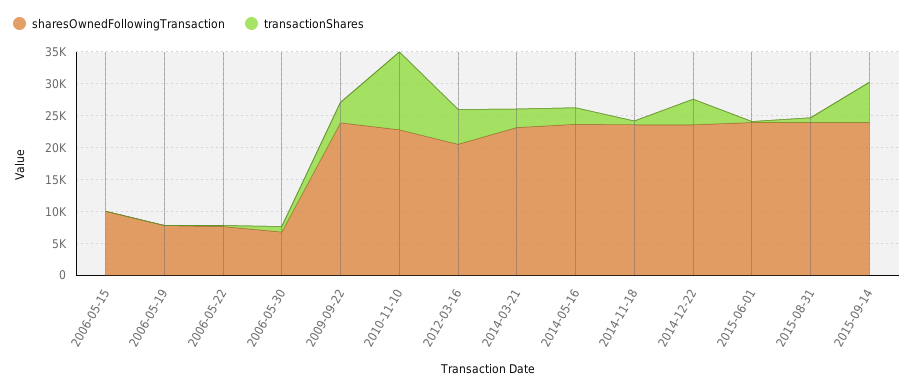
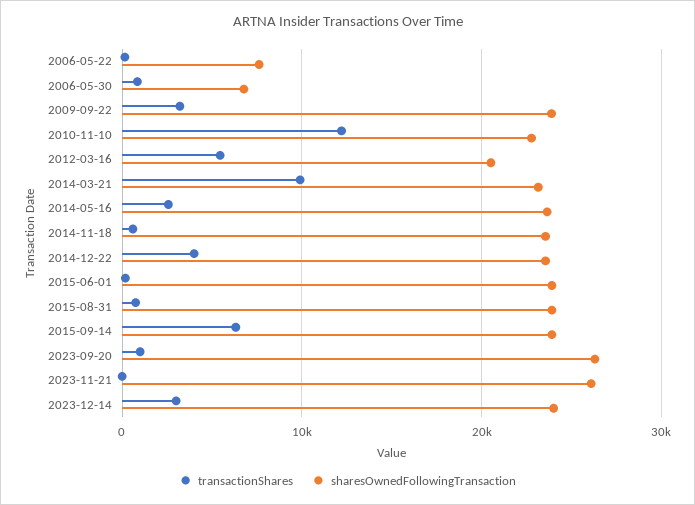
sharesOwnedFollowingTransaction, 2006-05-15: 10000 -> none
transactionShares, 2006-05-15: 0 -> none
sharesOwnedFollowingTransaction, 2006-05-19: 7500 -> none
transactionShares, 2006-05-19: 0 -> none
transactionShares, 2014-03-21: 2500 -> 10000
transactionShares, 2023-09-20: none -> 1000
sharesOwnedFollowingTransaction, 2023-09-20: none -> 26000
transactionShares, 2023-11-21: none -> 0
sharesOwnedFollowingTransaction, 2023-11-21: none -> 26000
transactionShares, 2023-12-14: none -> 3000
sharesOwnedFollowingTransaction, 2023-12-14: none -> 24000

